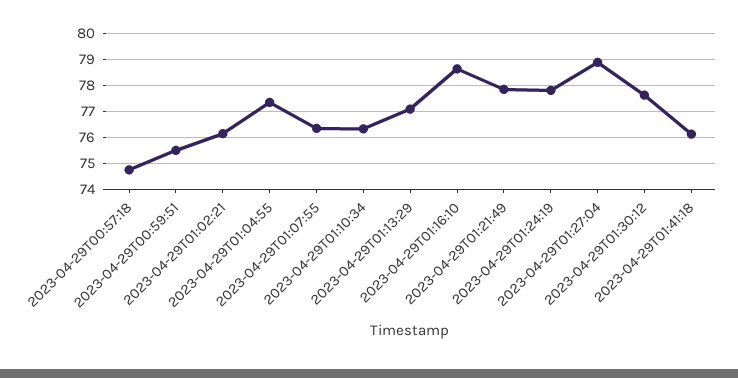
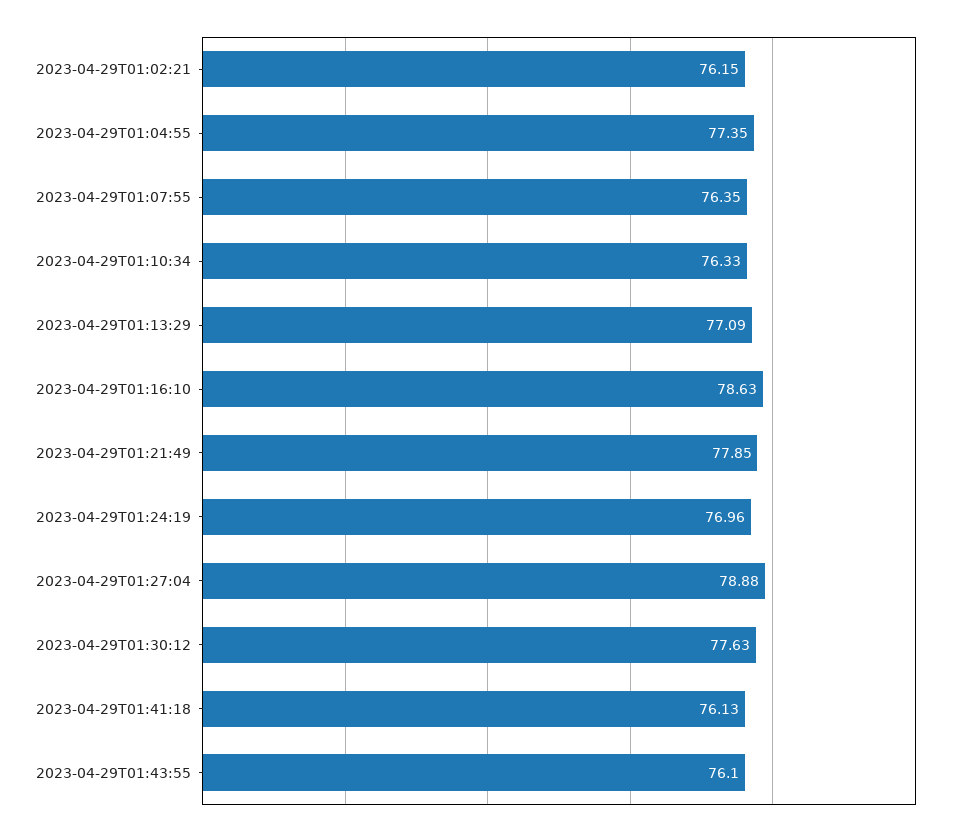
2023-04-29T00:57:18: 74.75 -> none
2023-04-29T00:59:51: 75.5 -> none
2023-04-29T01:24:19: 77.75 -> 76.96
2023-04-29T01:43:55: none -> 76.1

